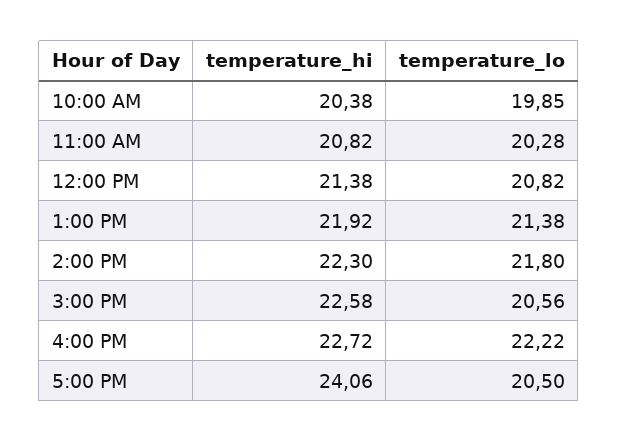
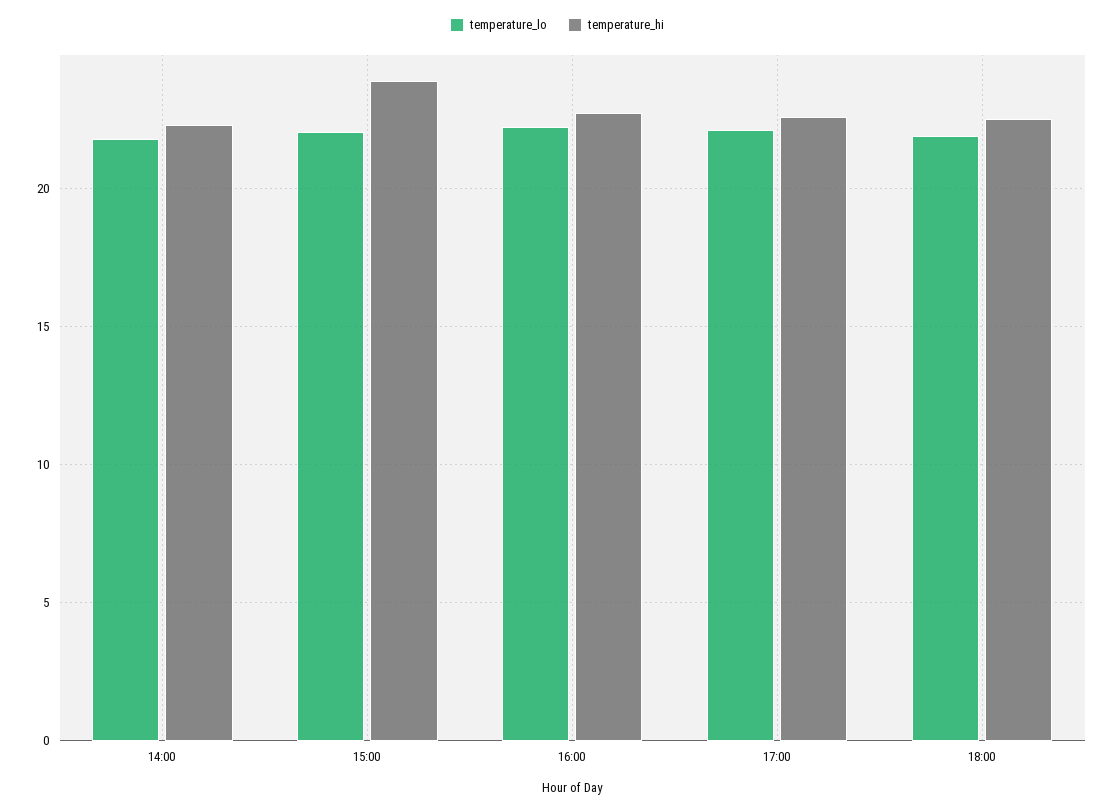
temperature_hi, 10:00 AM: 20.38 -> none
temperature_lo, 10:00 AM: 19.85 -> none
temperature_hi, 11:00 AM: 20.82 -> none
temperature_lo, 11:00 AM: 20.28 -> none
temperature_hi, 12:00 PM: 21.38 -> none
temperature_lo, 12:00 PM: 20.82 -> none
temperature_hi, 1:00 PM: 21.92 -> none
temperature_lo, 1:00 PM: 21.38 -> none
temperature_hi, 3:00 PM: 22.58 -> 24
temperature_lo, 3:00 PM: 20.56 -> 22
temperature_hi, 5:00 PM: 24.06 -> 22.5
temperature_lo, 5:00 PM: 20.5 -> 22
temperature_lo, 18:00: none -> 22
temperature_hi, 18:00: none -> 22.5

